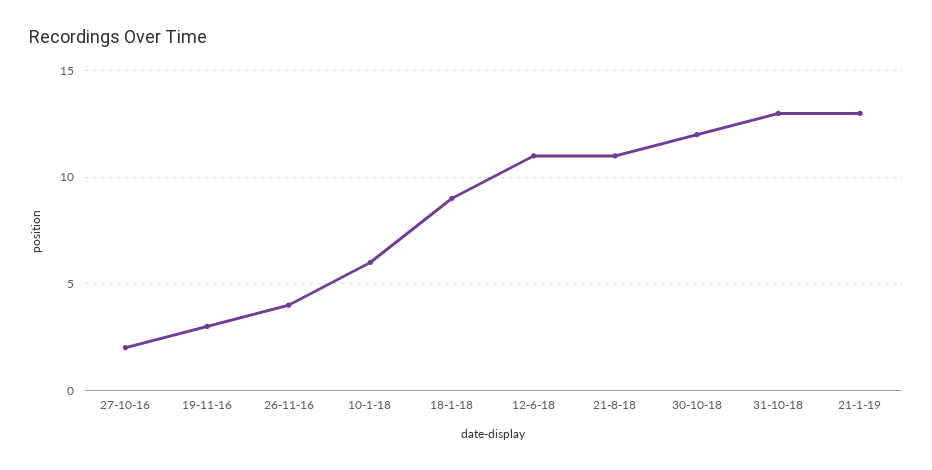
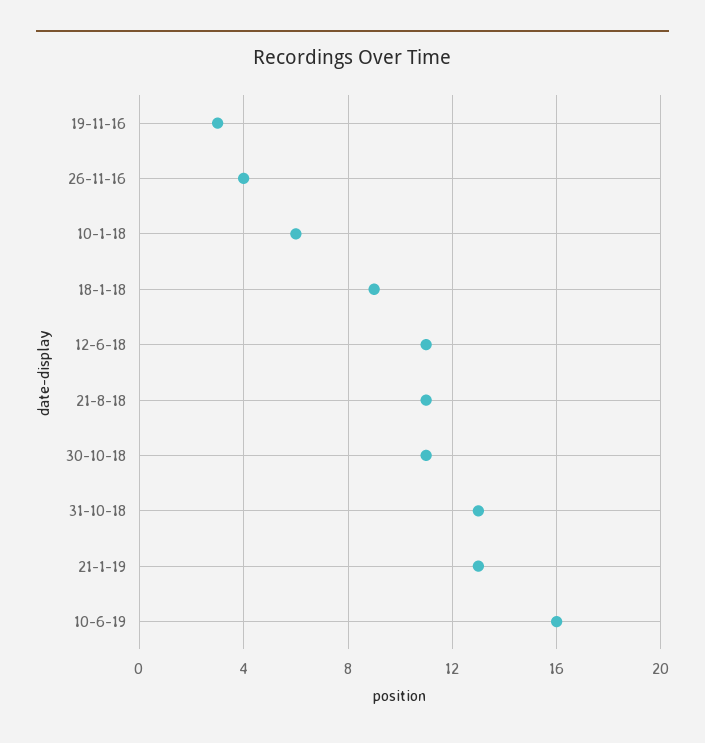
27-10-16: 2 -> none
30-10-18: 12 -> 11
10-6-19: none -> 16

